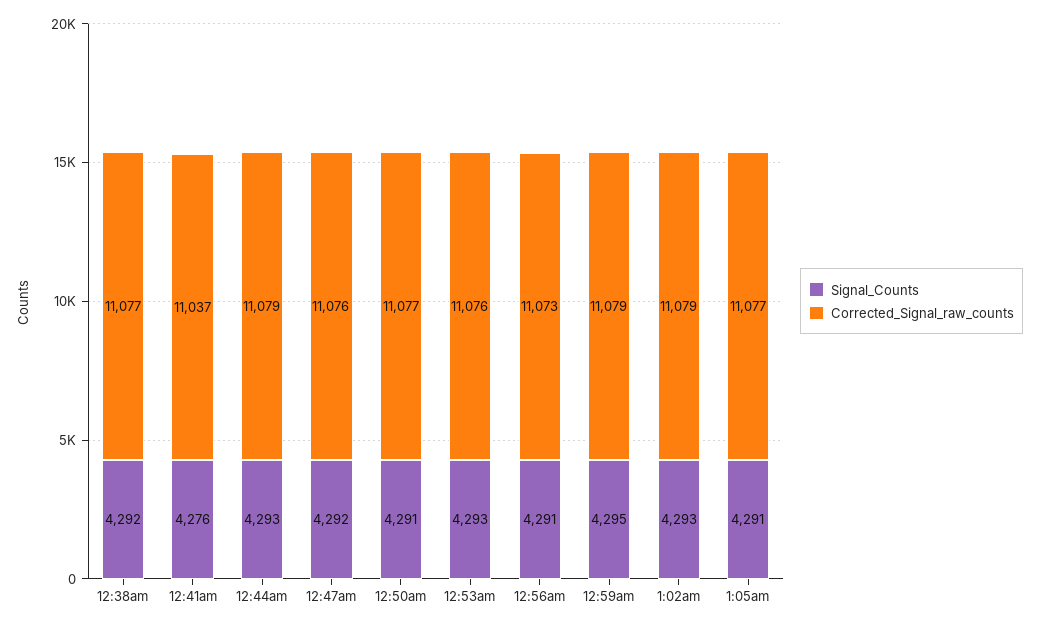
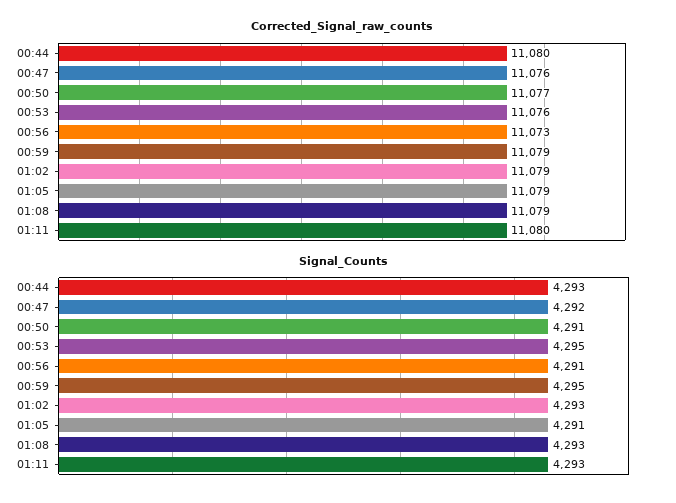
Signal_Counts, 12:38am: 4292 -> none
Corrected_Signal_raw_counts, 12:38am: 11077 -> none
Signal_Counts, 12:41am: 4276 -> none
Corrected_Signal_raw_counts, 12:41am: 11037 -> none
Corrected_Signal_raw_counts, 12:44am: 11079 -> 11080
Signal_Counts, 12:53am: 4293 -> 4295
Corrected_Signal_raw_counts, 1:05am: 11077 -> 11079
Corrected_Signal_raw_counts, 01:08: none -> 11079
Corrected_Signal_raw_counts, 01:11: none -> 11080
Signal_Counts, 01:08: none -> 4293
Signal_Counts, 01:11: none -> 4293

